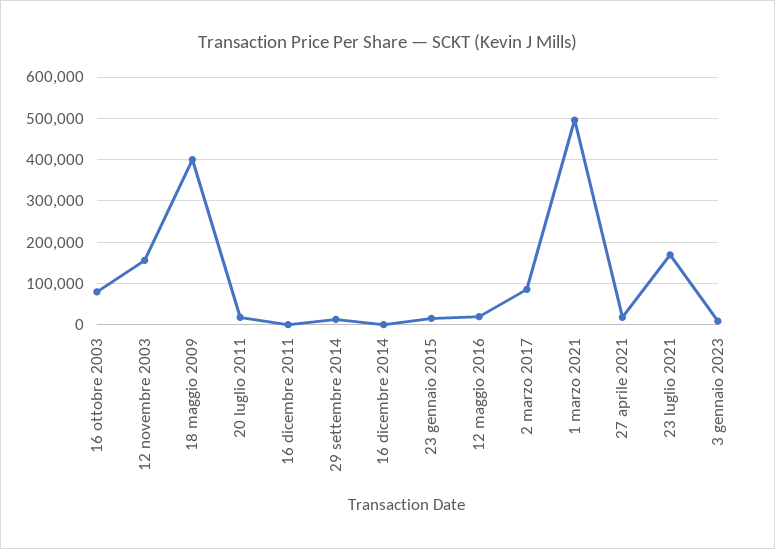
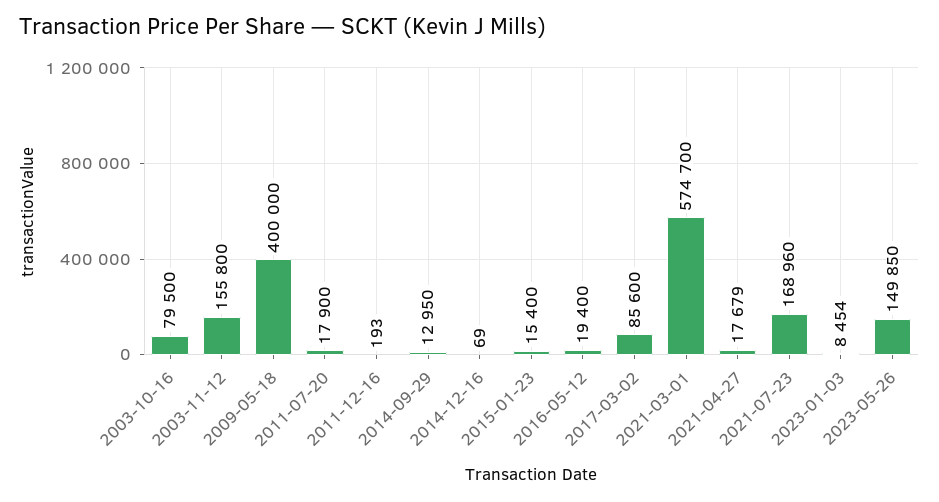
1 marzo 2021: 500000 -> 574700
2023-05-26: none -> 149850

